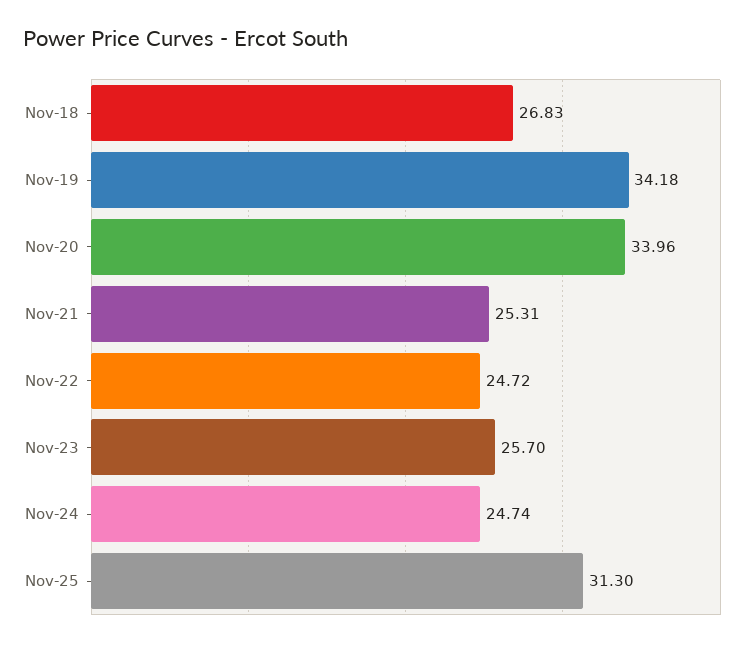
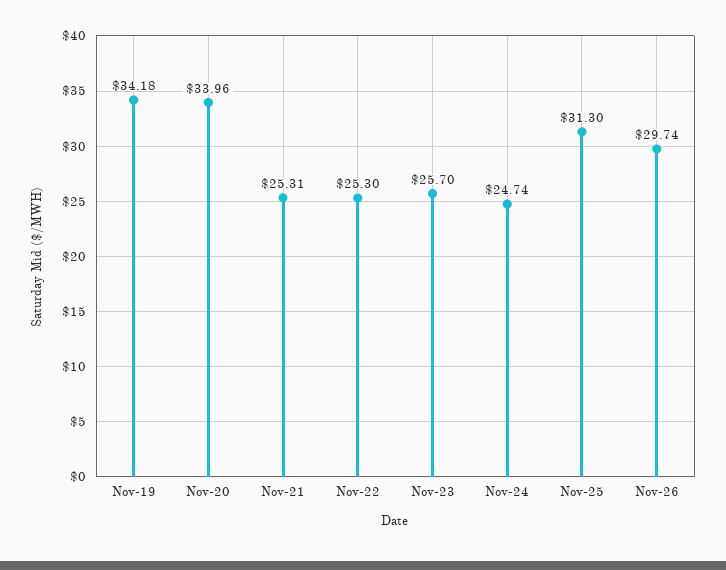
Nov-18: 26.83 -> none
Nov-22: 24.72 -> 25.3
Nov-26: none -> 29.74

